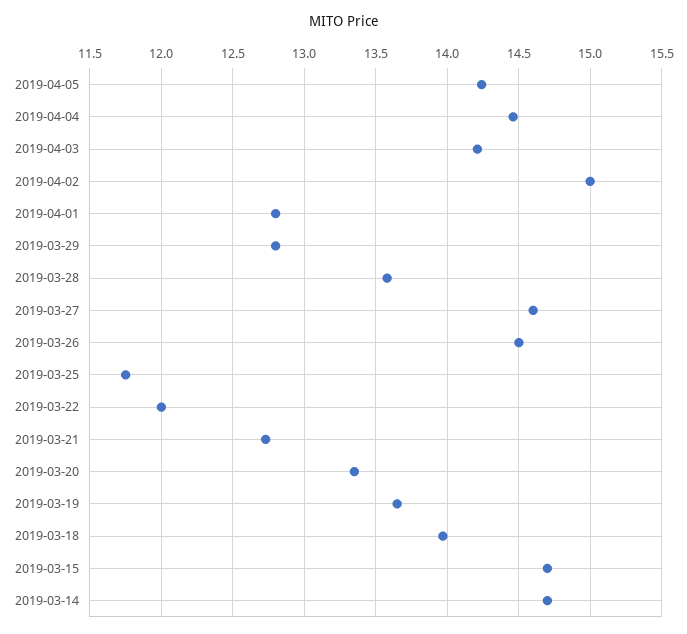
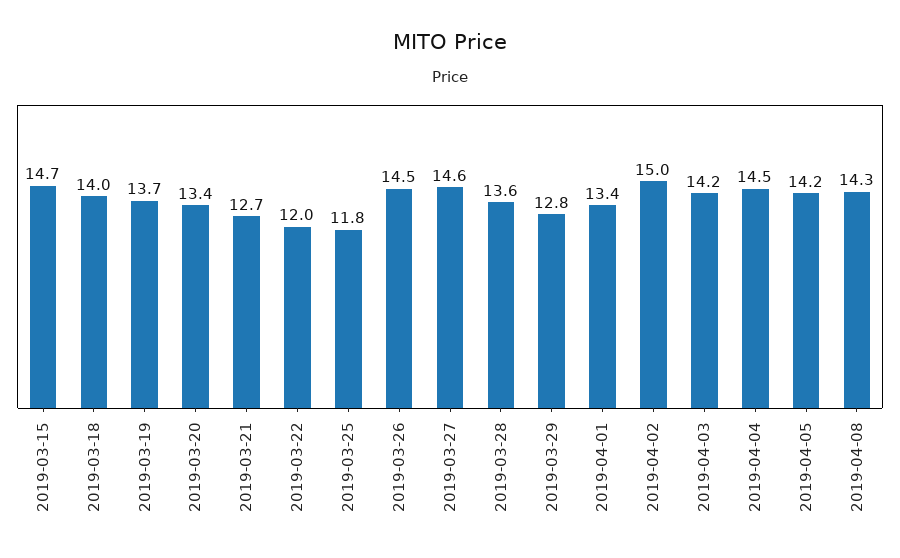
2019-04-01: 12.8 -> 13.4
2019-03-14: 14.7 -> none
2019-04-08: none -> 14.3

